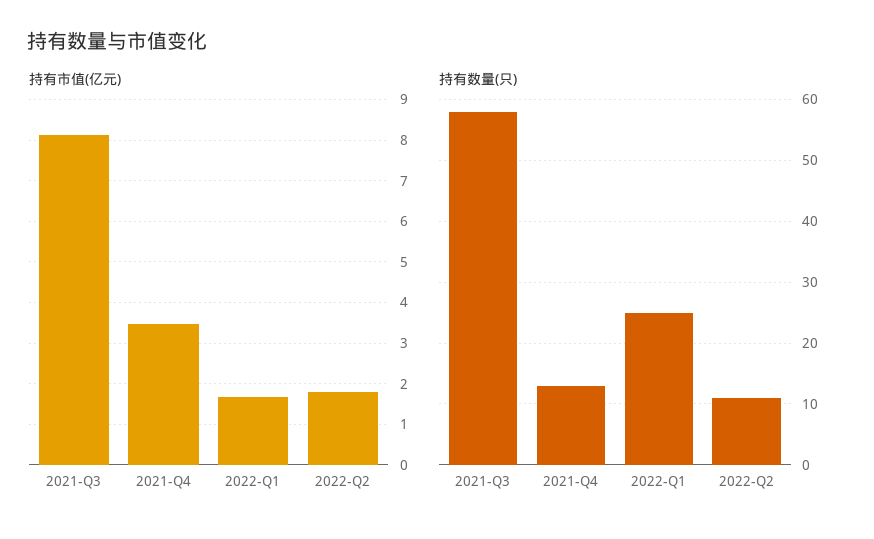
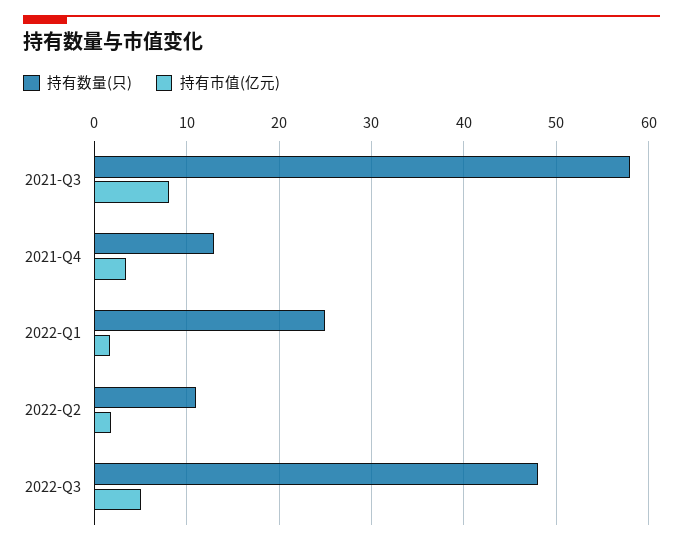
持有数量(只), 2022-Q3: none -> 48
持有市值(亿元), 2022-Q3: none -> 5

